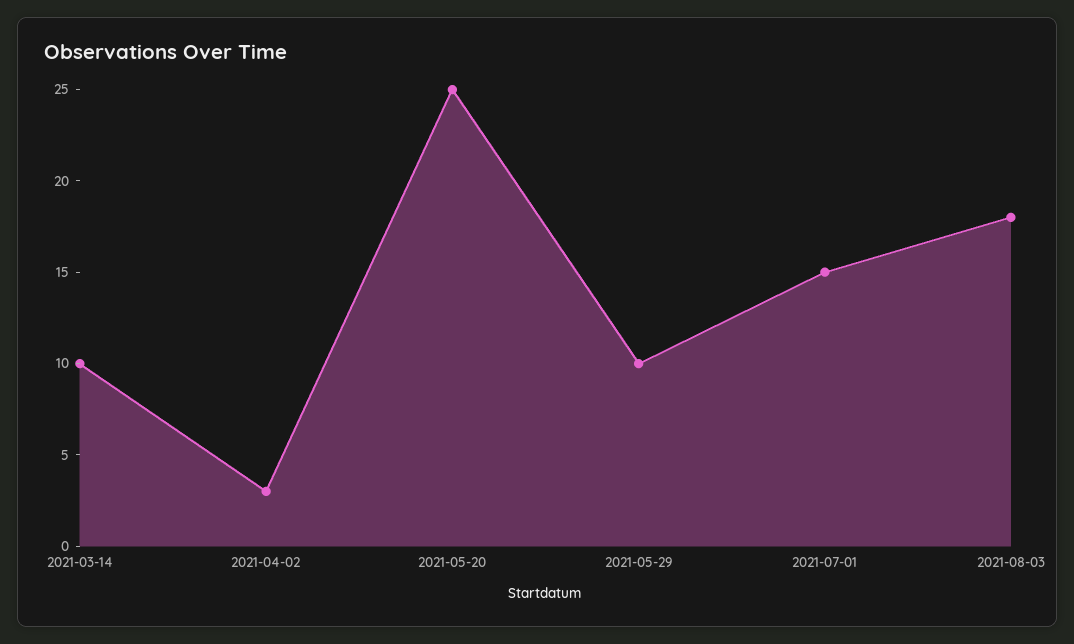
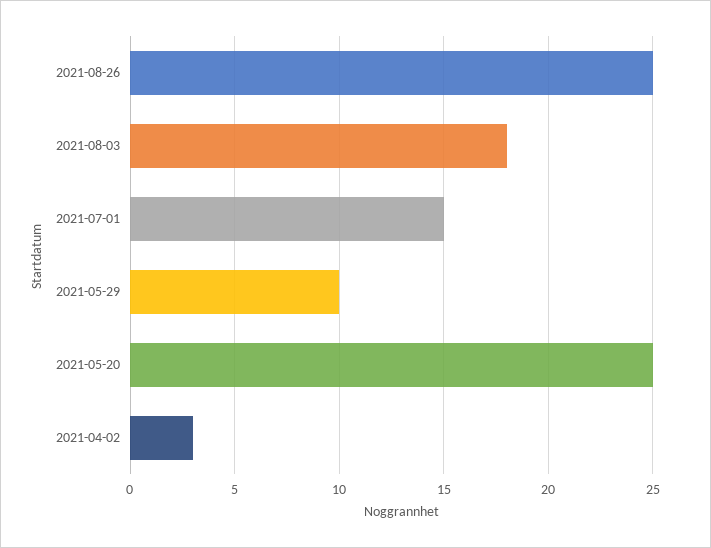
2021-03-14: 10 -> none
2021-08-26: none -> 25

